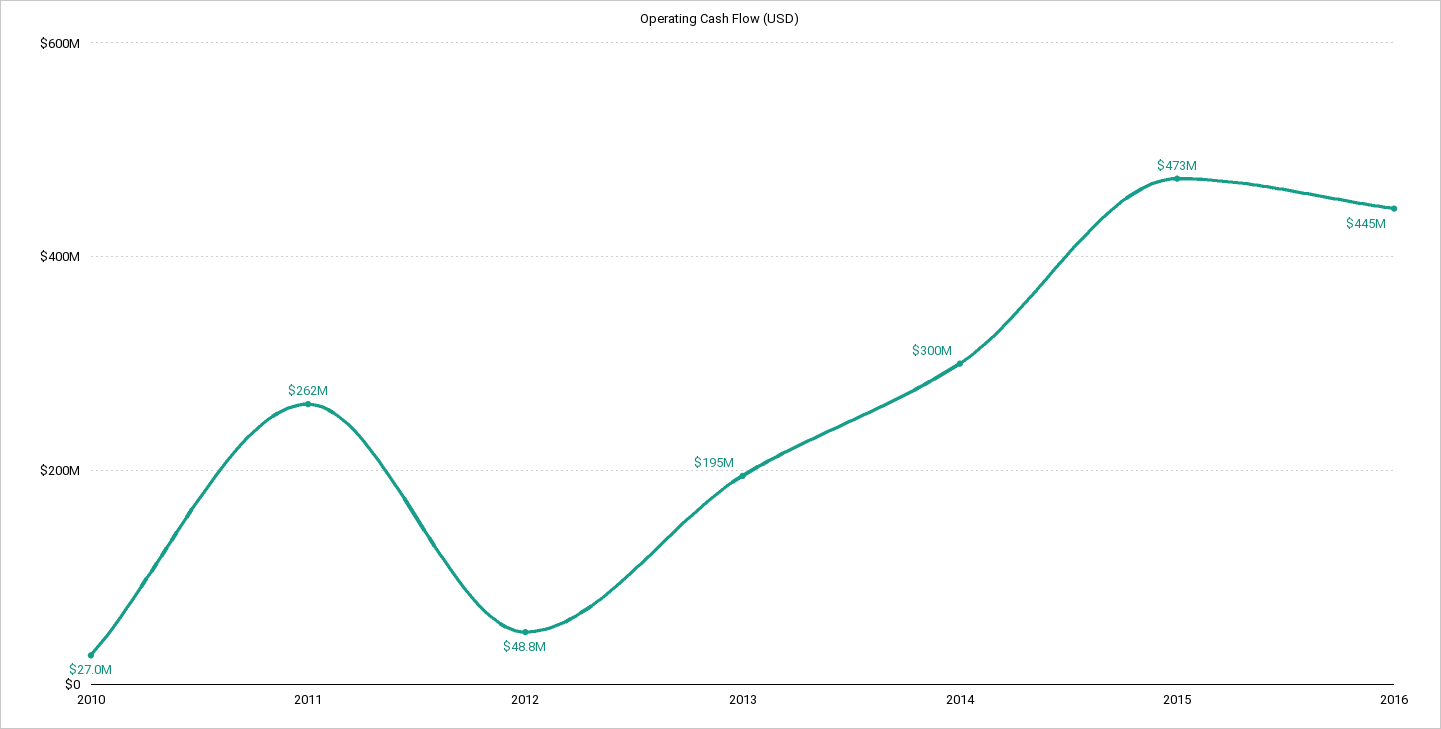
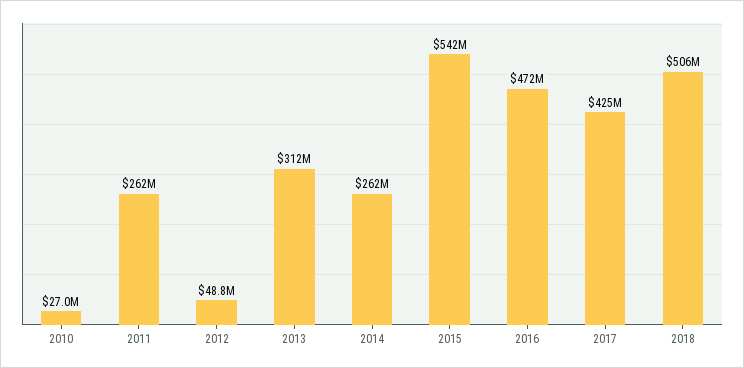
2013: 195000000 -> 312000000
2014: 300000000 -> 262000000
2015: 473000000 -> 542000000
2016: 445000000 -> 472000000
2017: none -> 425000000
2018: none -> 506000000

